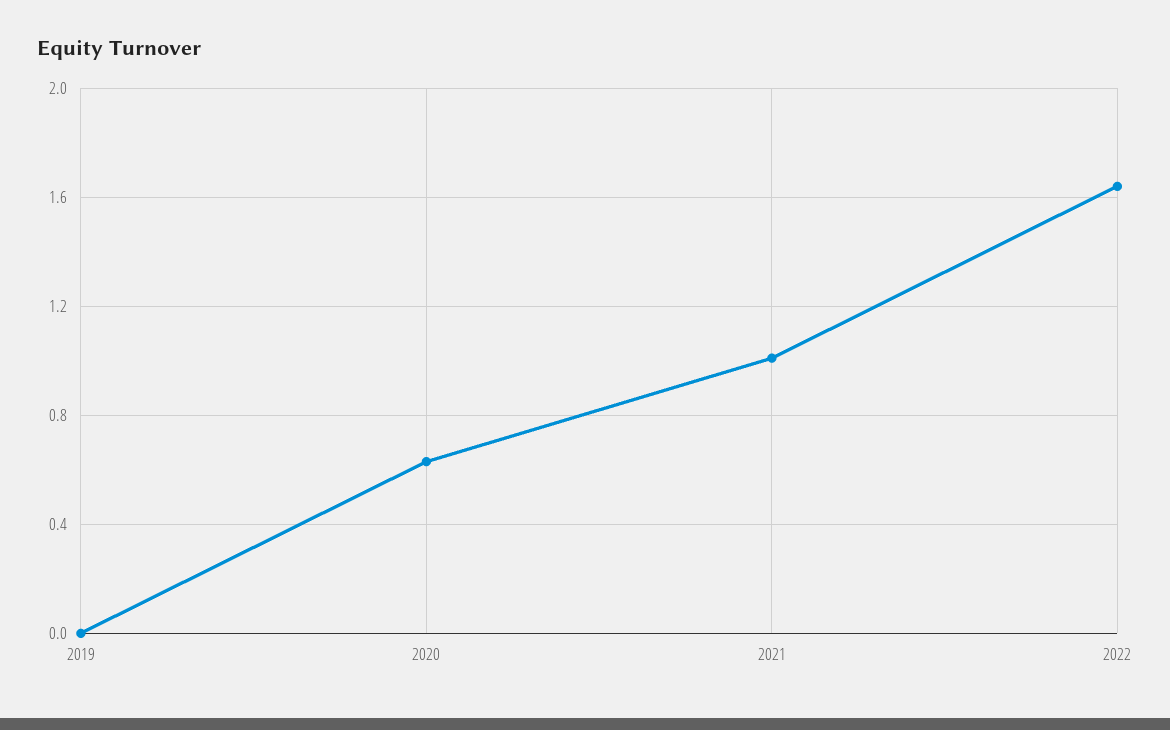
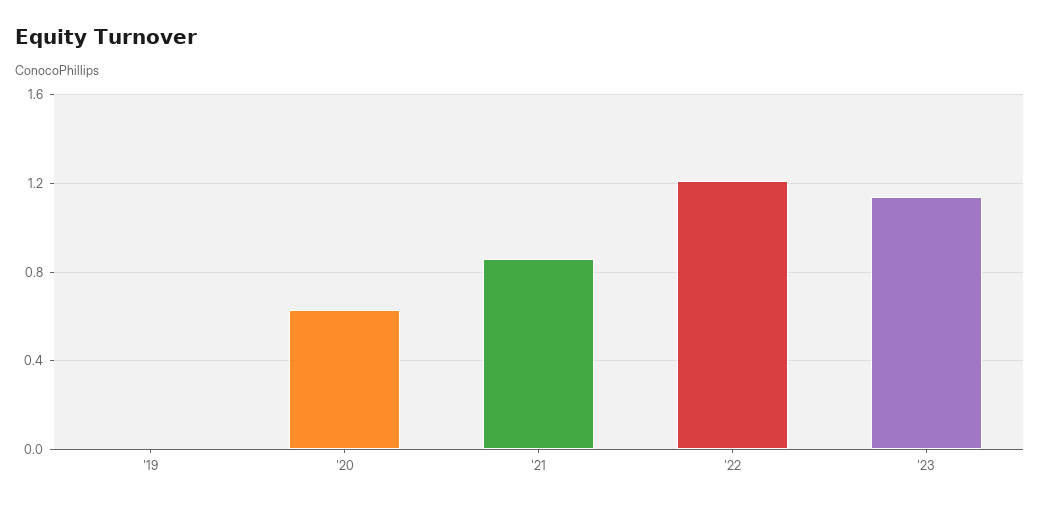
2021: 1 -> 0.85
2022: 1.65 -> 1.2
'23: none -> 1.15

